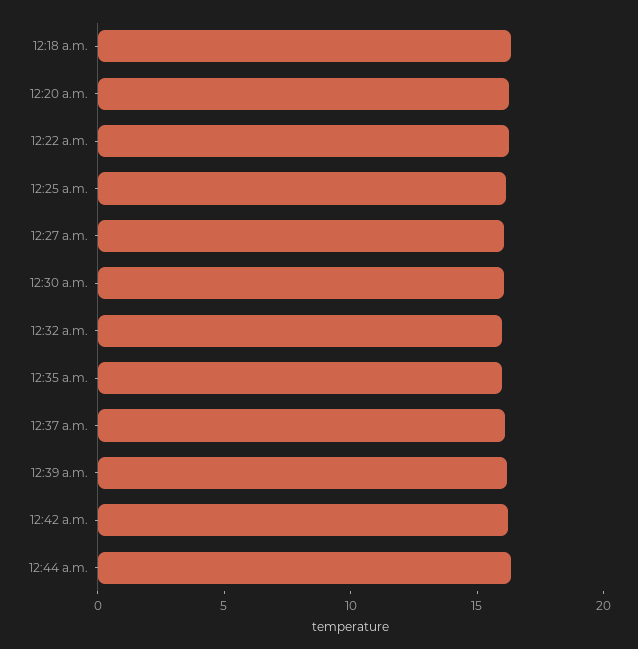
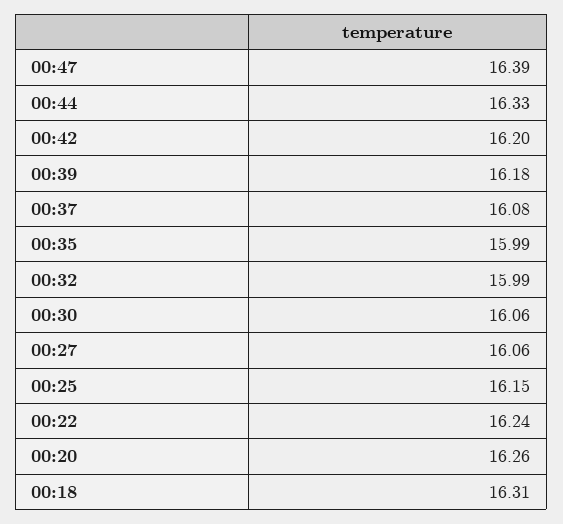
00:47: none -> 16.39

